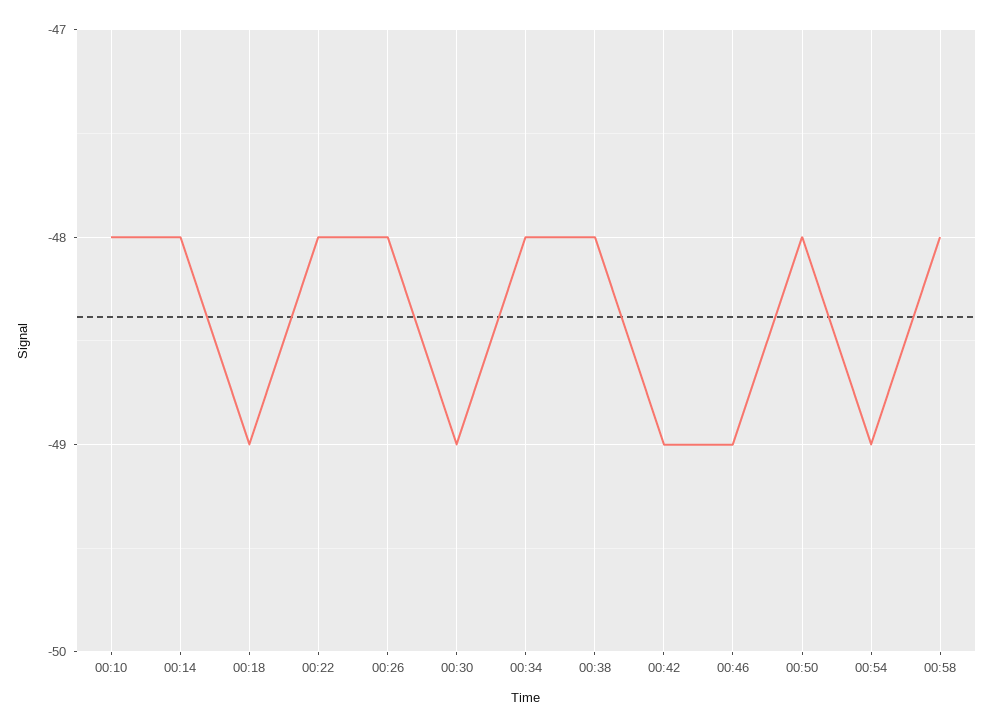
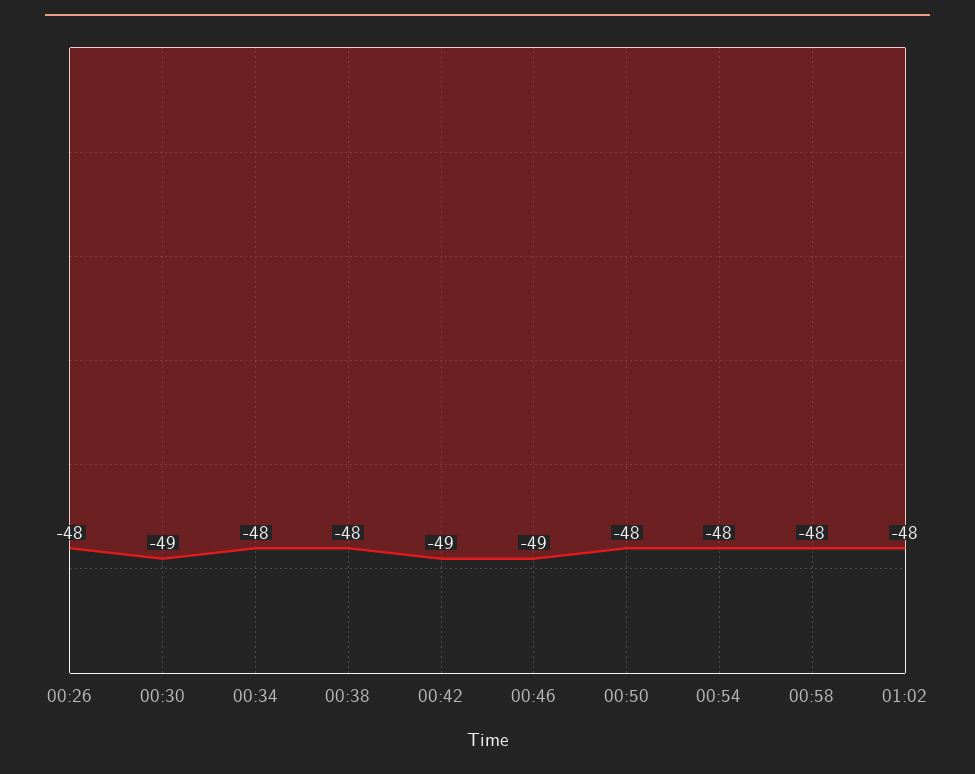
00:10: -48 -> none
00:14: -48 -> none
00:18: -49 -> none
00:22: -48 -> none
00:54: -49 -> -48
01:02: none -> -48

